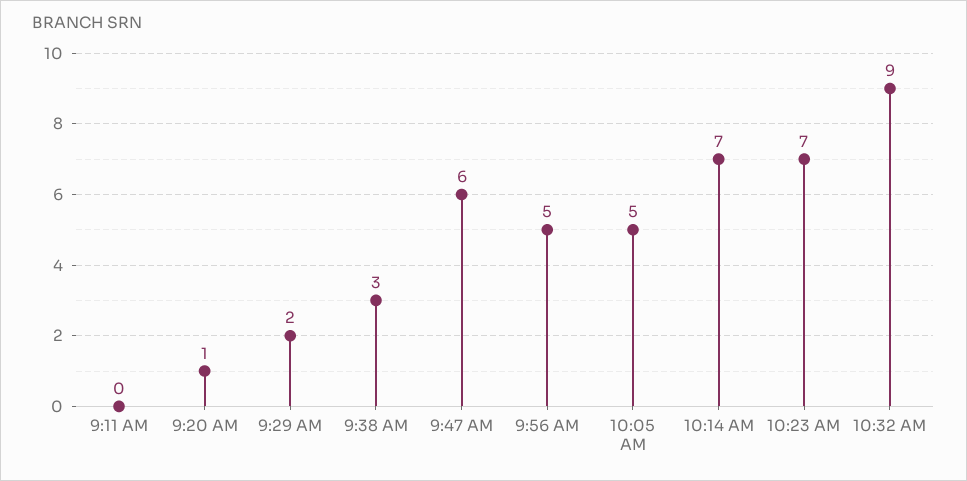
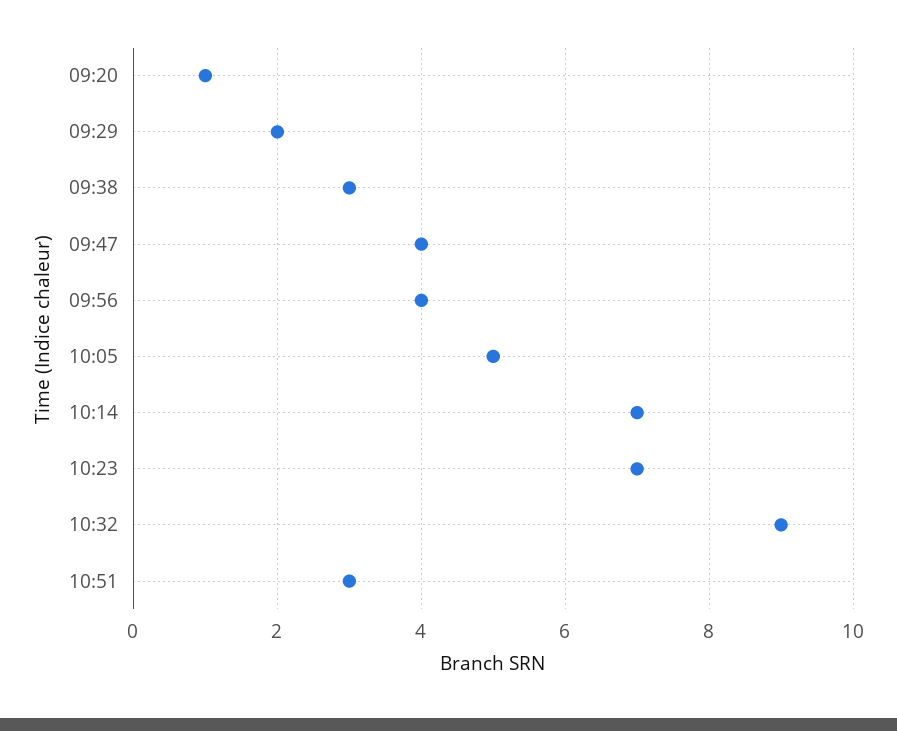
9:11 AM: 0 -> none
9:47 AM: 6 -> 4
9:56 AM: 5 -> 4
10:51: none -> 3

